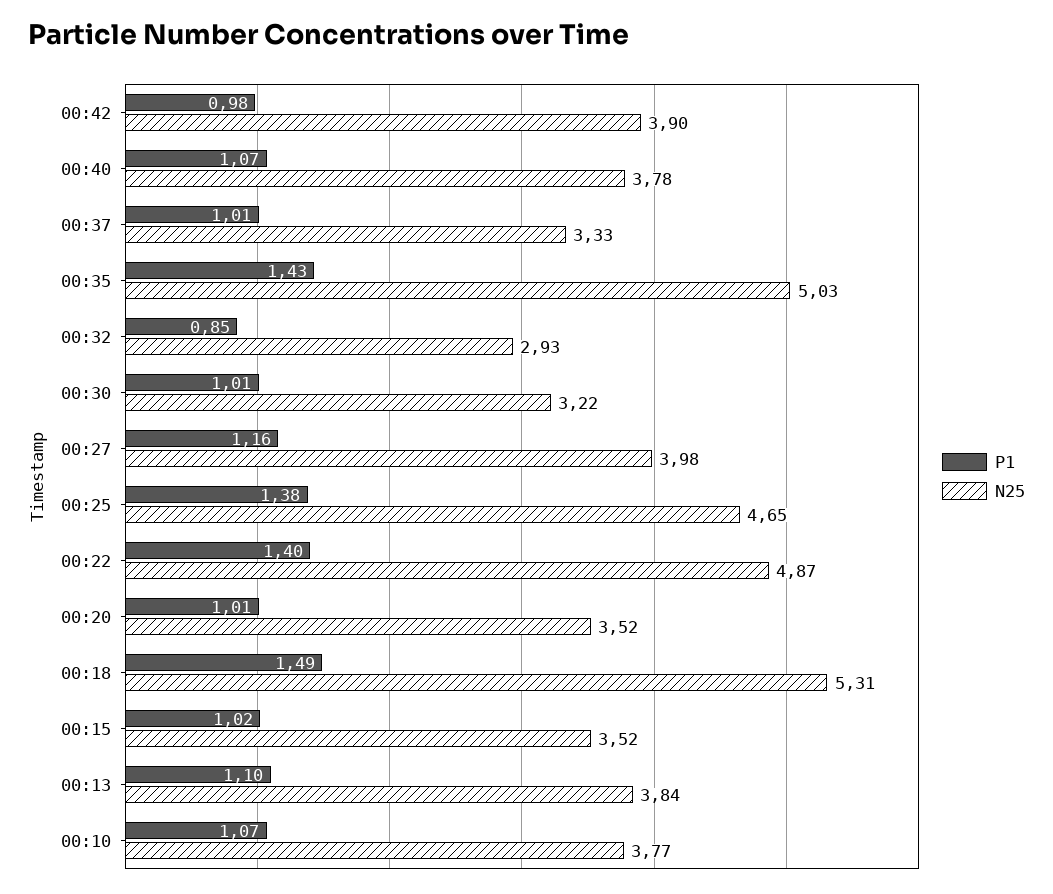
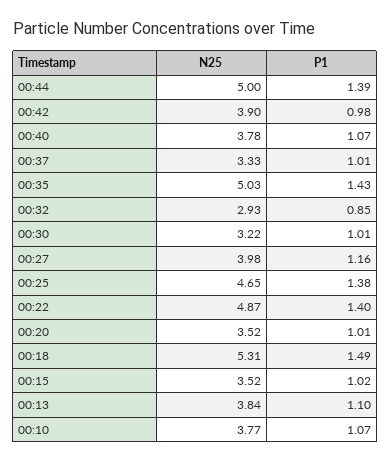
N25, 00:44: none -> 5
P1, 00:44: none -> 1.39

